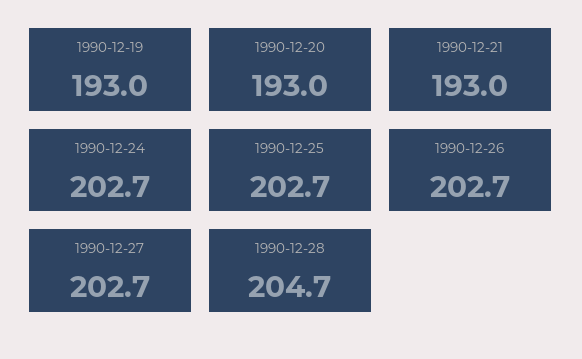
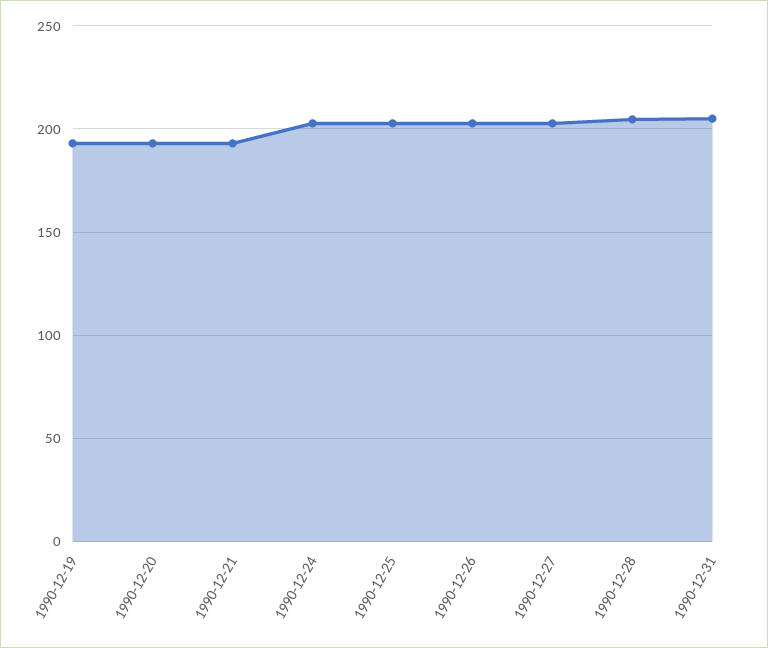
1990-12-31: none -> 205

